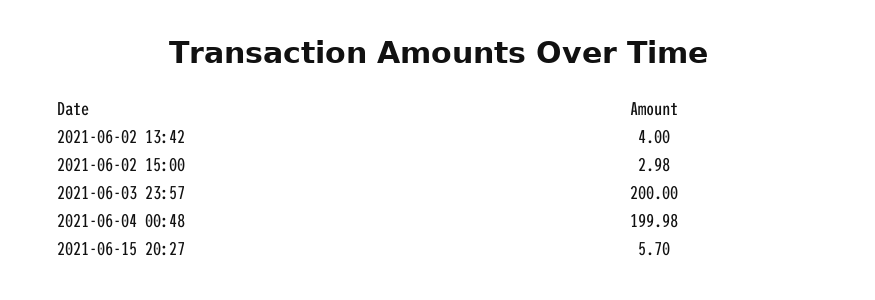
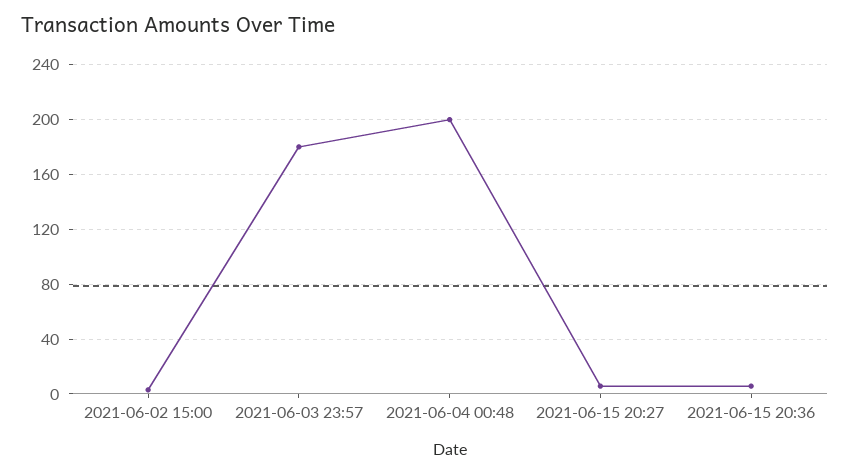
2021-06-02 13:42: 4 -> none
2021-06-03 23:57: 200 -> 180
2021-06-15 20:36: none -> 5

